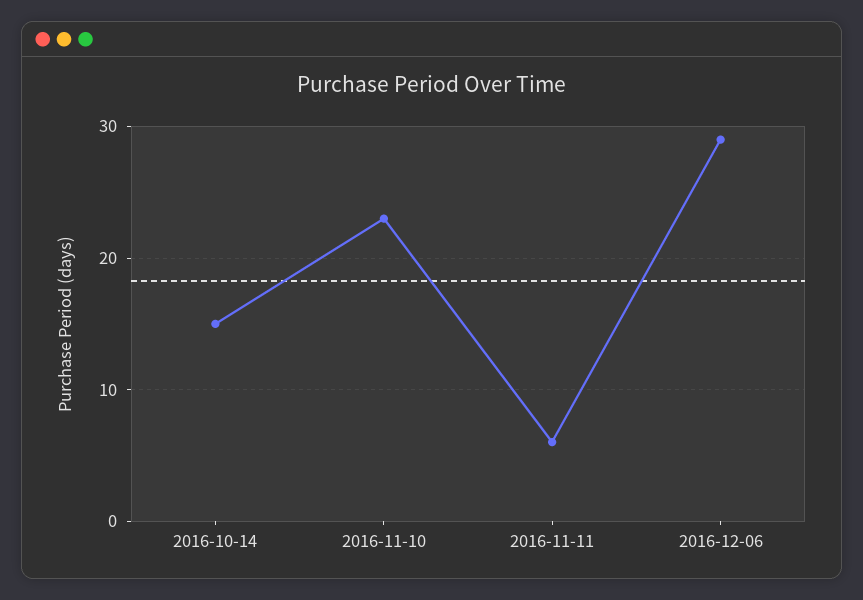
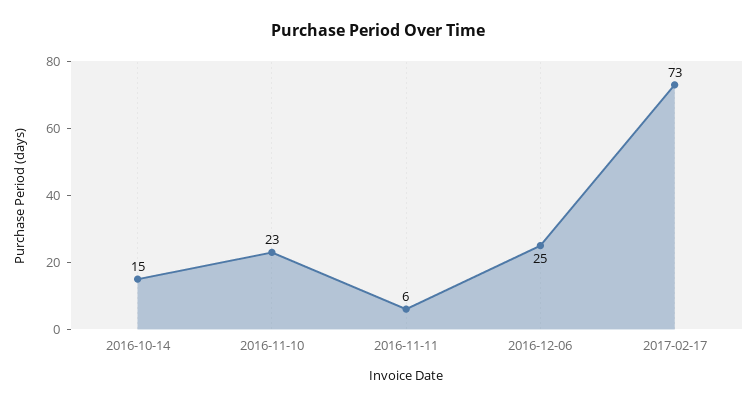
2016-12-06: 29 -> 25
2017-02-17: none -> 73

